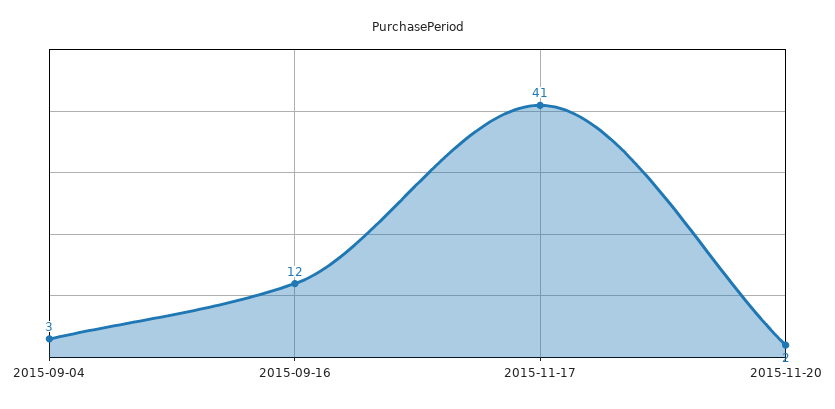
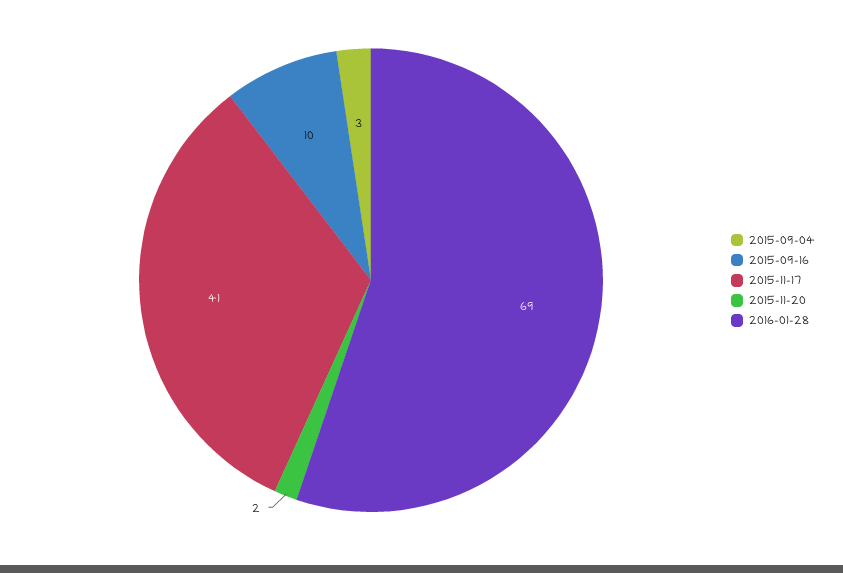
2015-09-16: 12 -> 10
2016-01-28: none -> 69

